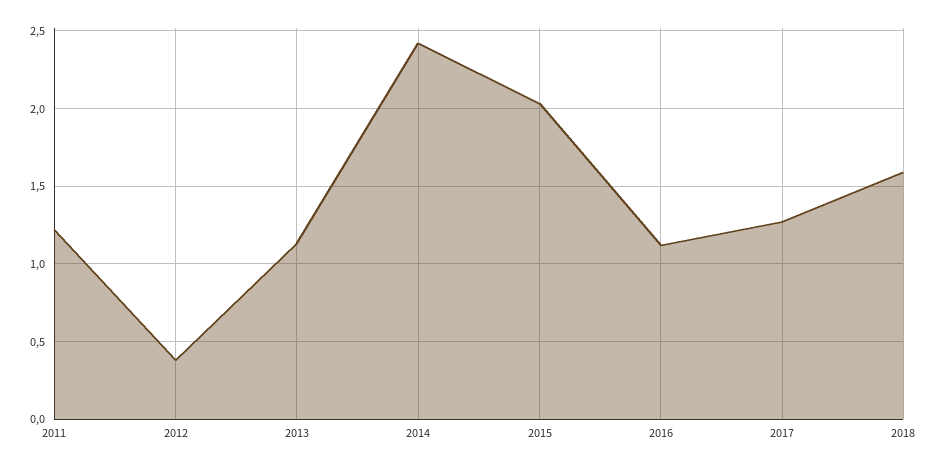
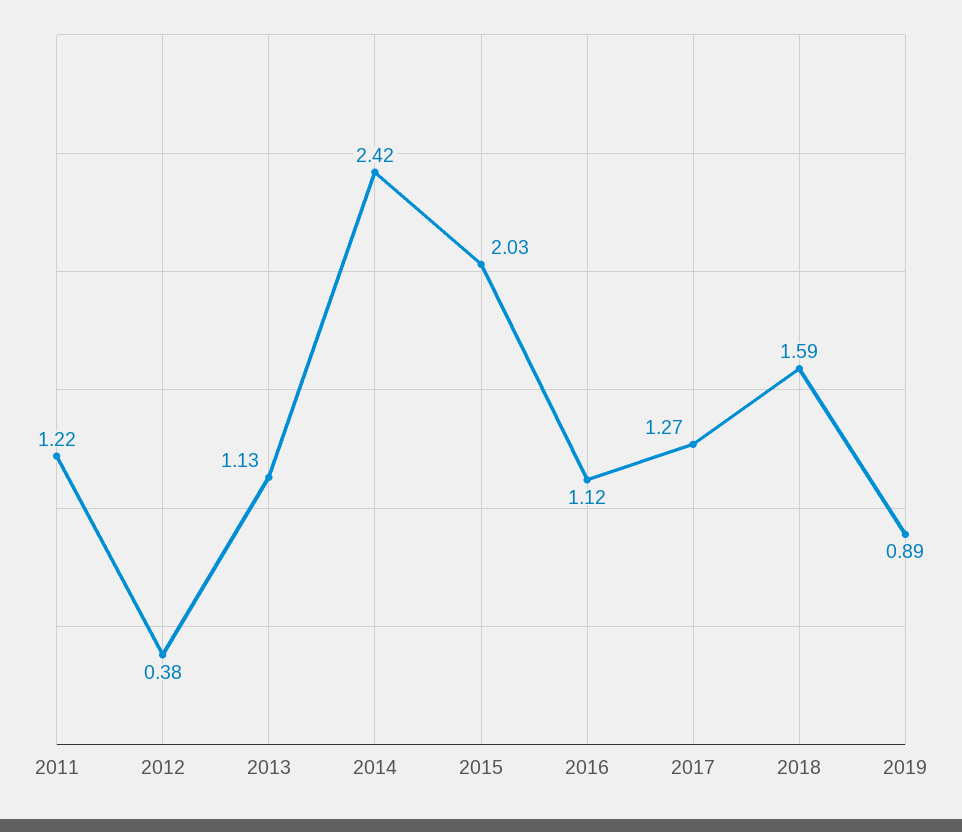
2019: none -> 0.89

